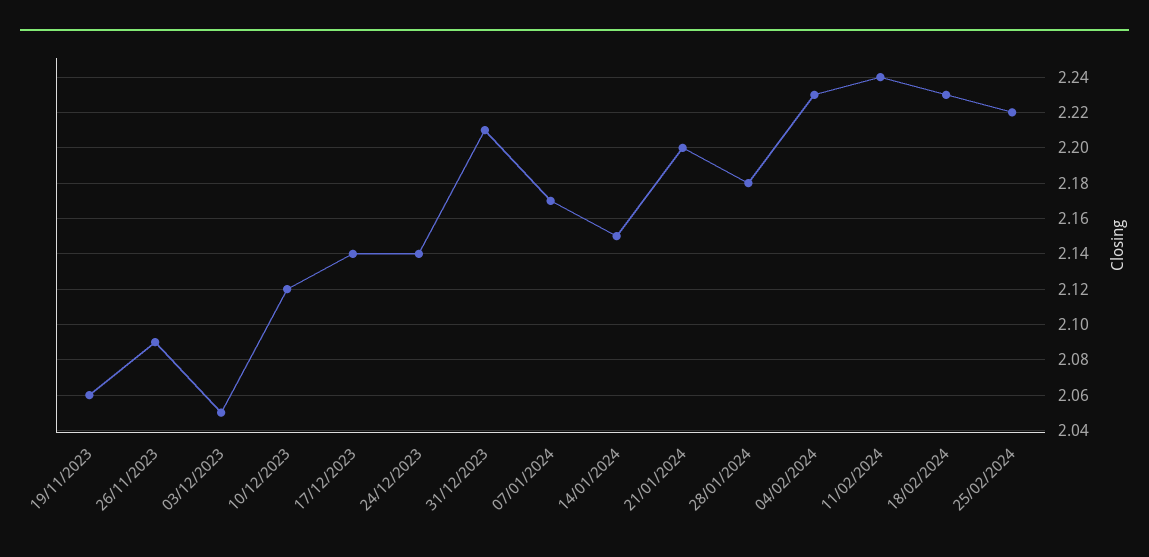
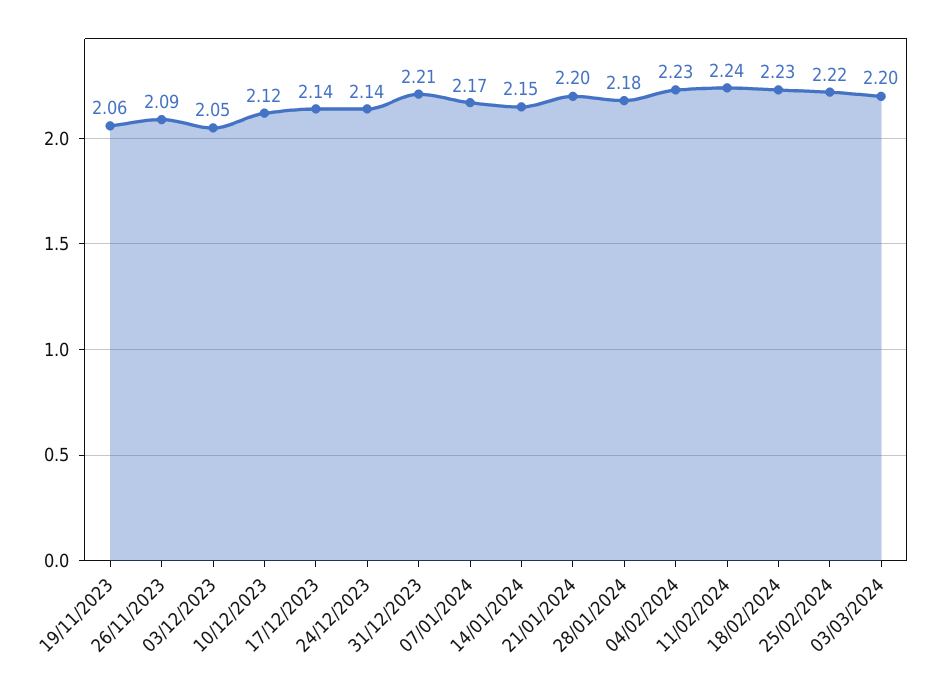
03/03/2024: none -> 2.2

